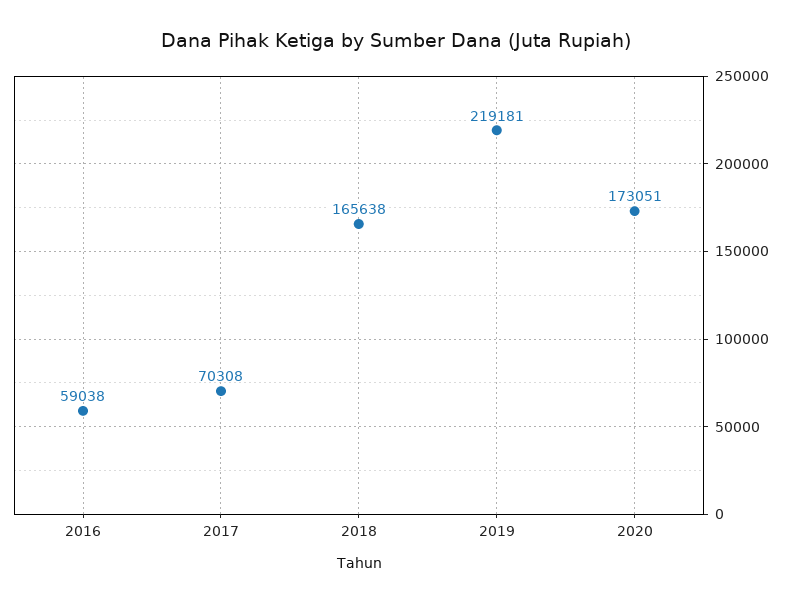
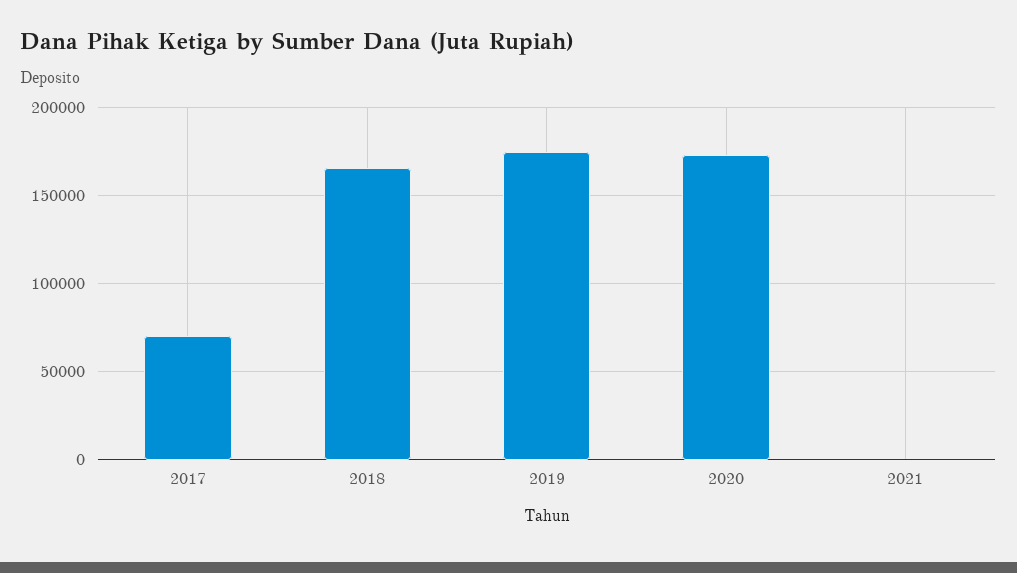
2016: 59038 -> none
2019: 219181 -> 175000
2021: none -> 0

